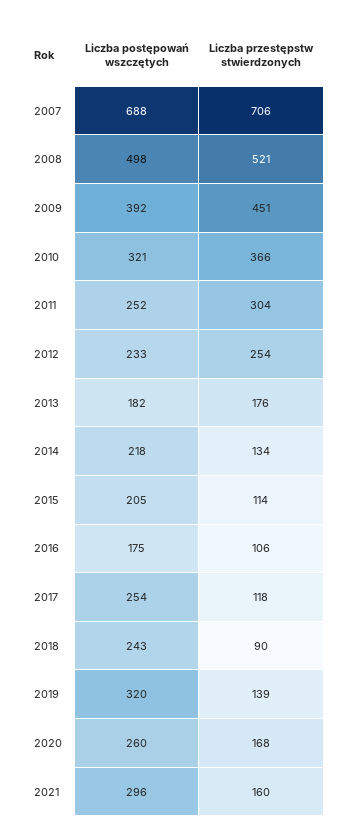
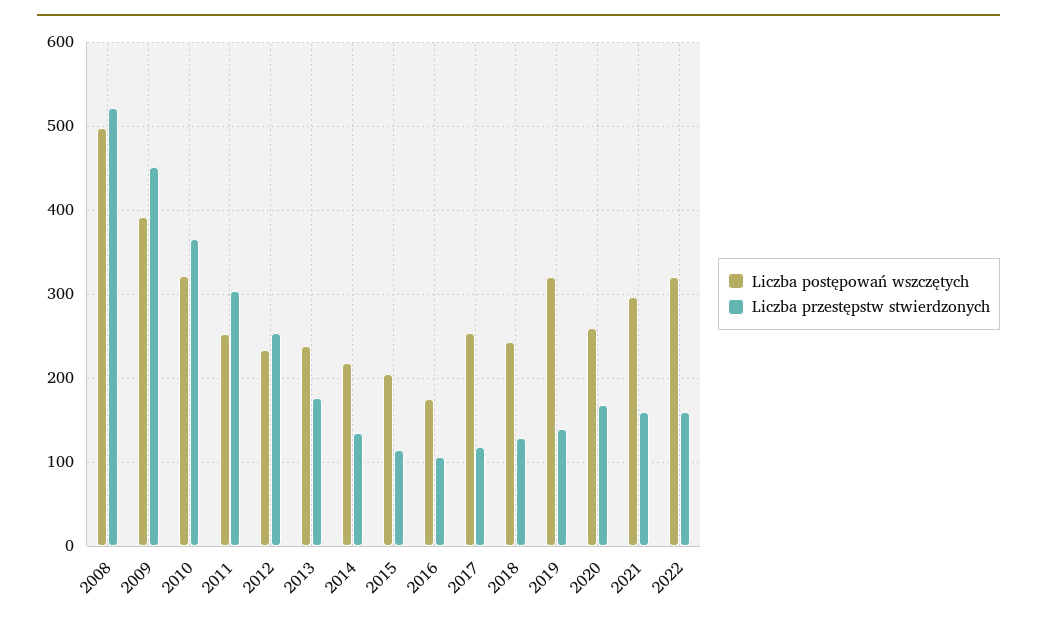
Liczba postępowań wszczętych, 2007: 688 -> none
Liczba przestępstw stwierdzonych, 2007: 706 -> none
Liczba postępowań wszczętych, 2013: 182 -> 240
Liczba przestępstw stwierdzonych, 2018: 90 -> 130
Liczba postępowań wszczętych, 2022: none -> 320
Liczba przestępstw stwierdzonych, 2022: none -> 160

